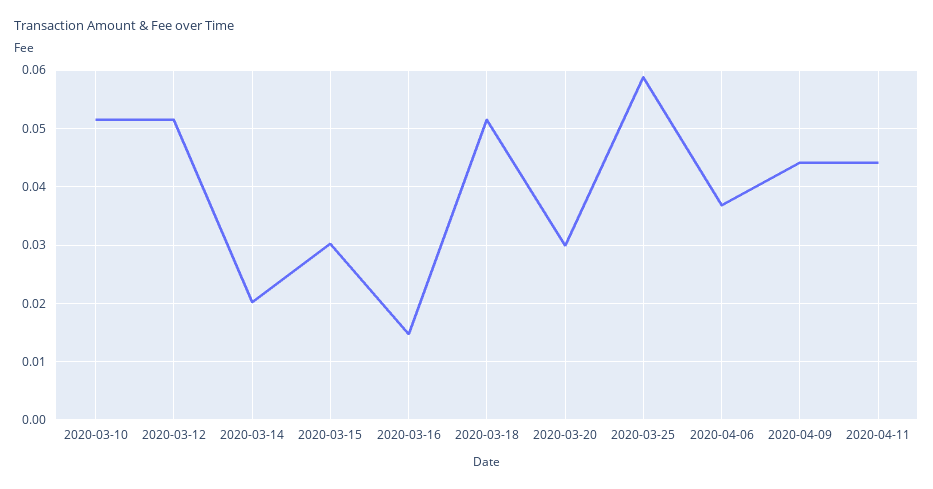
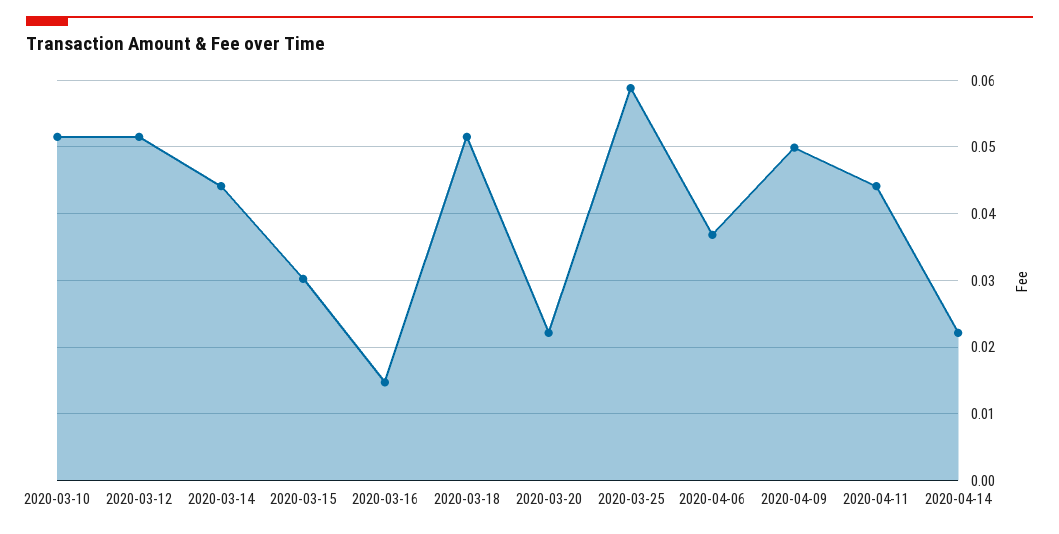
2020-03-14: 0.02 -> 0.044
2020-03-20: 0.03 -> 0.022
2020-04-09: 0.044 -> 0.05
2020-04-14: none -> 0.022

